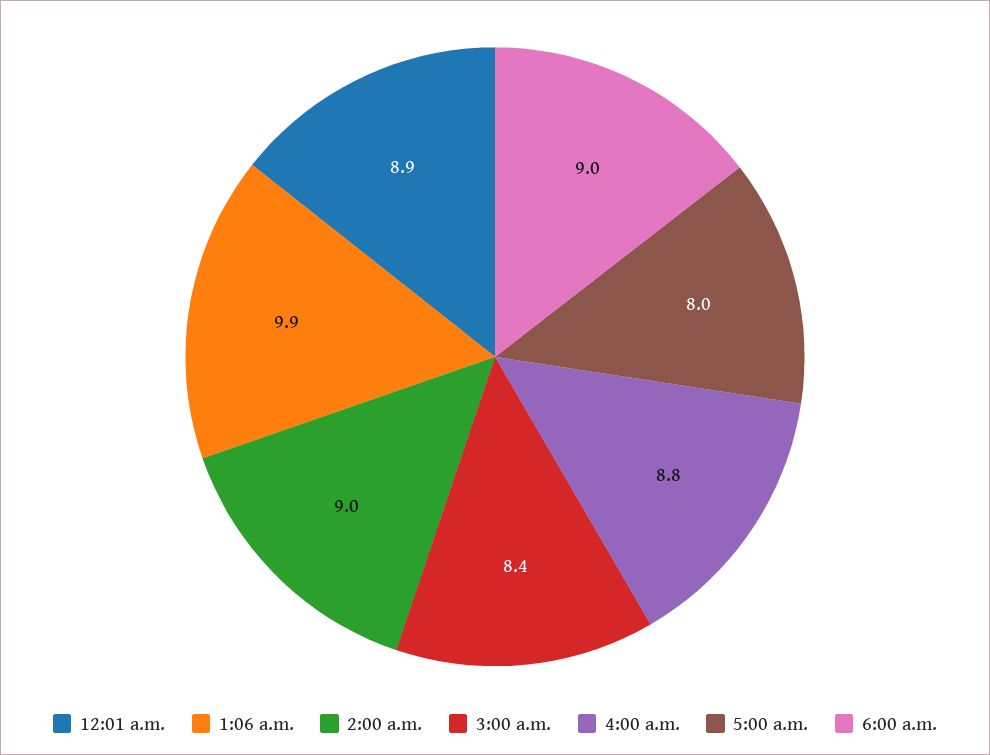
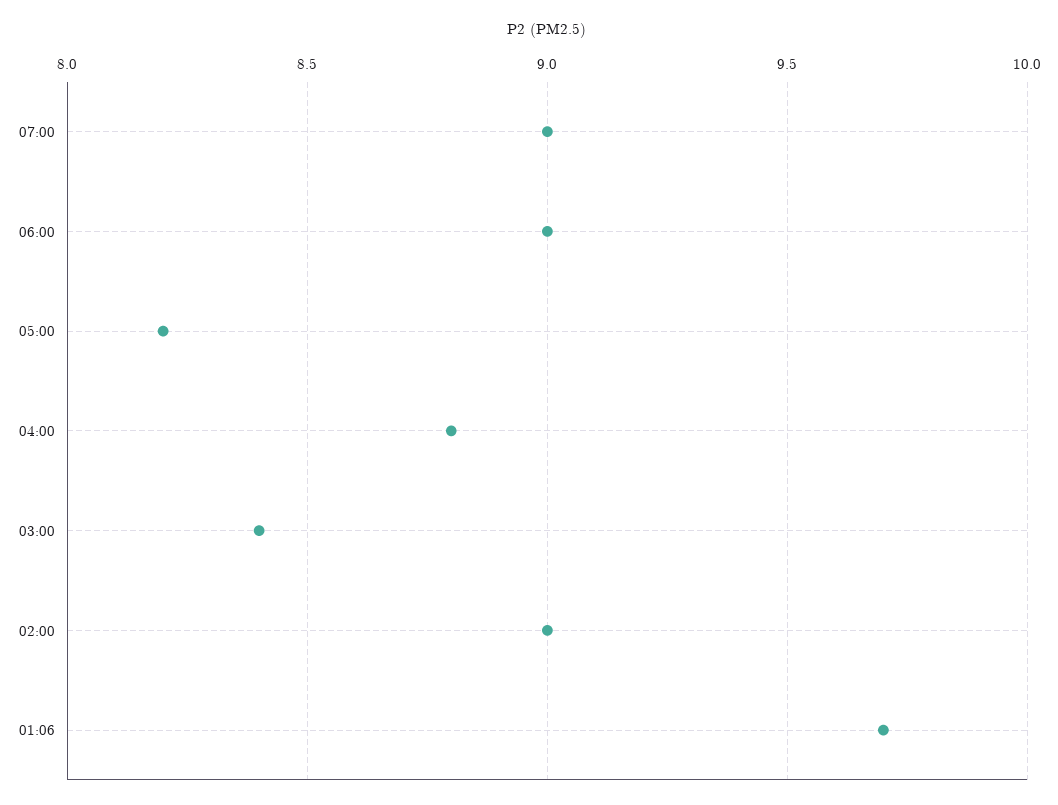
12:01 a.m.: 8.9 -> none
1:06 a.m.: 9.9 -> 9.7
5:00 a.m.: 8 -> 8.2
07:00: none -> 9

